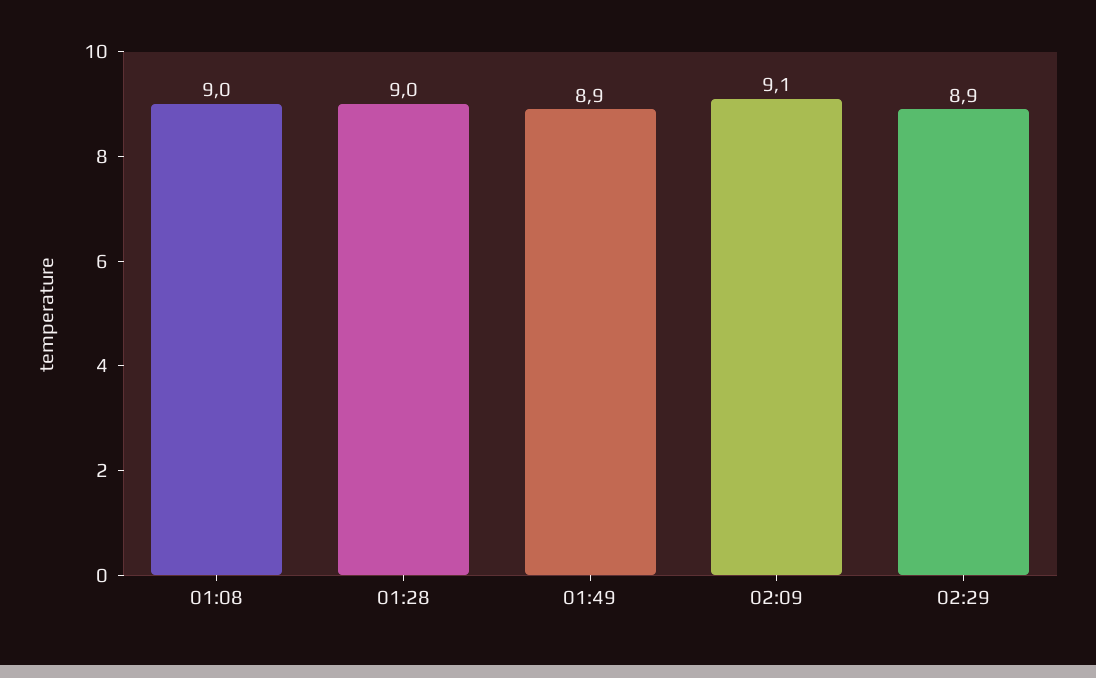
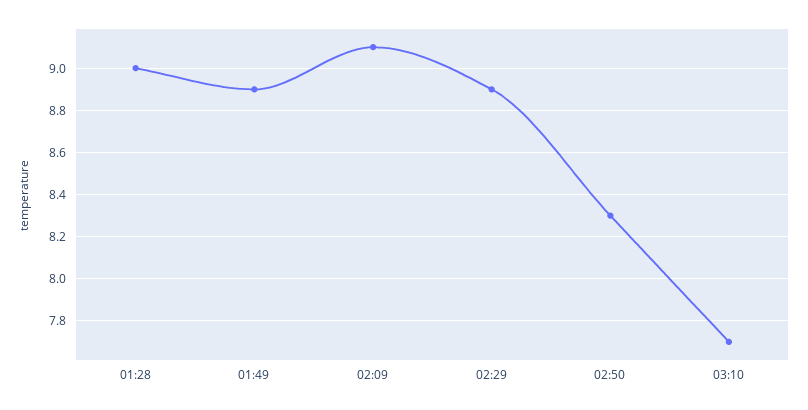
01:08: 9 -> none
02:50: none -> 8.3
03:10: none -> 7.7

